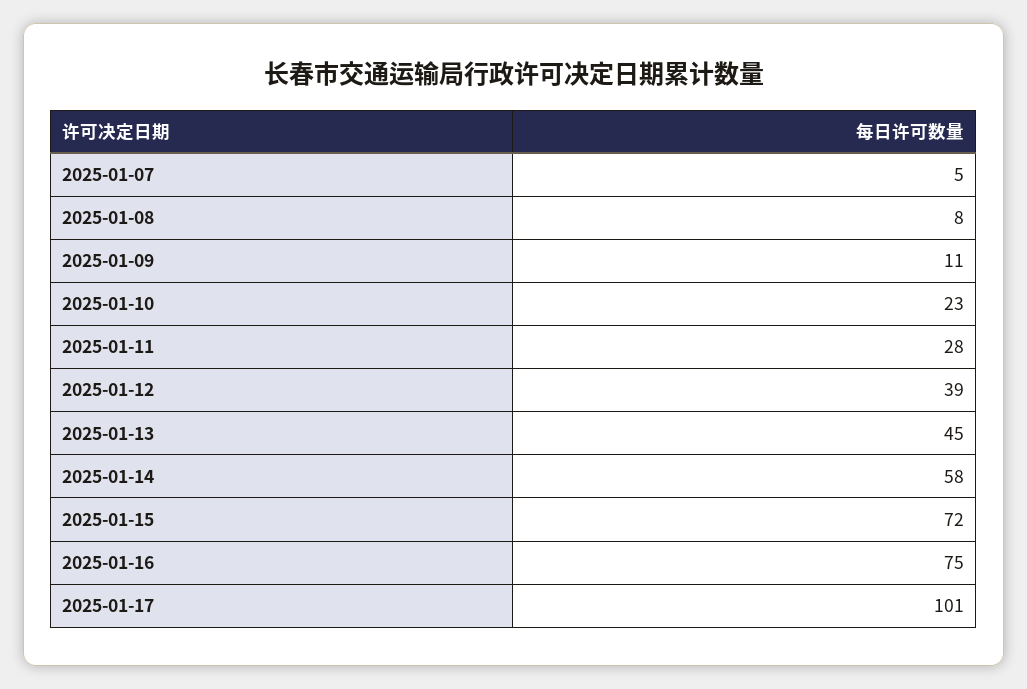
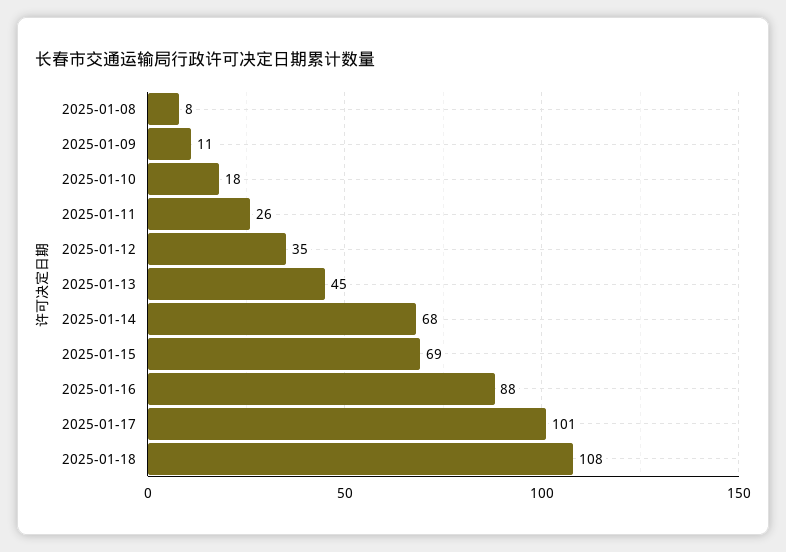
2025-01-07: 5 -> none
2025-01-10: 23 -> 18
2025-01-11: 28 -> 26
2025-01-12: 39 -> 35
2025-01-14: 58 -> 68
2025-01-15: 72 -> 69
2025-01-16: 75 -> 88
2025-01-18: none -> 108

